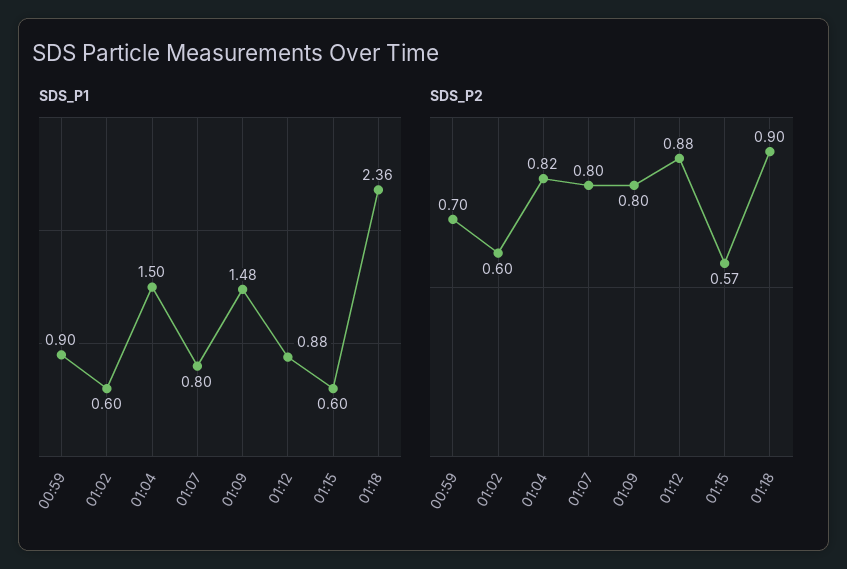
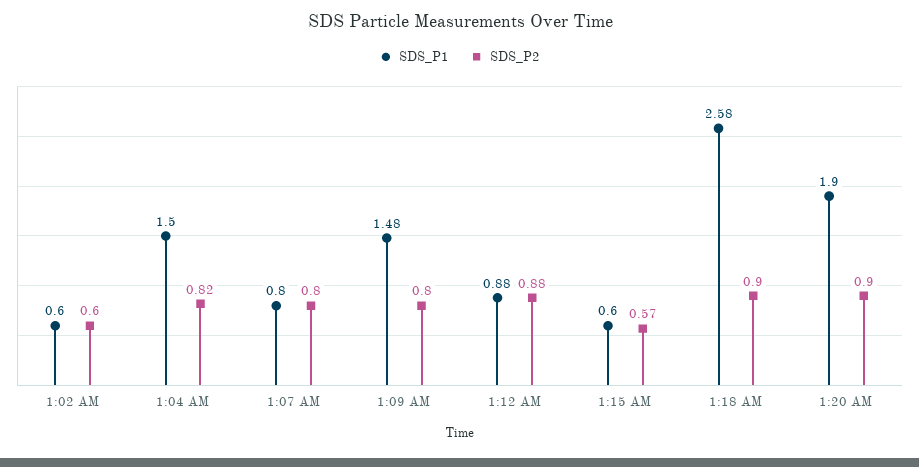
SDS_P1, 00:59: 0.9 -> none
SDS_P1, 01:18: 2.36 -> 2.58
SDS_P2, 00:59: 0.7 -> none
SDS_P1, 1:20 AM: none -> 1.9
SDS_P2, 1:20 AM: none -> 0.9

